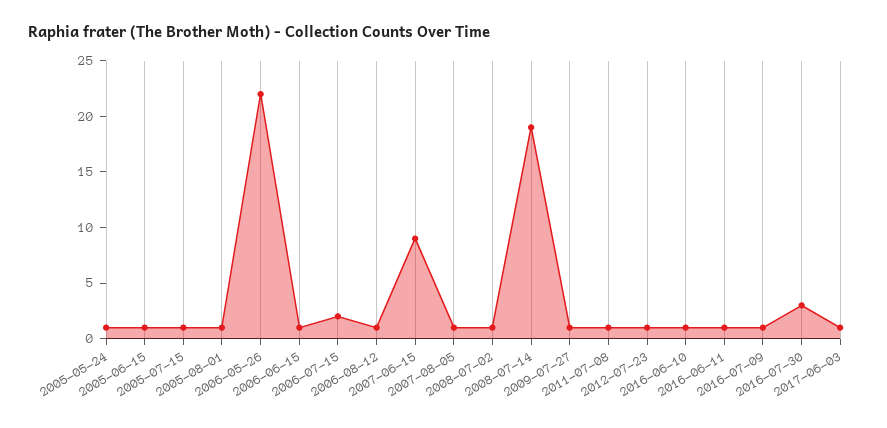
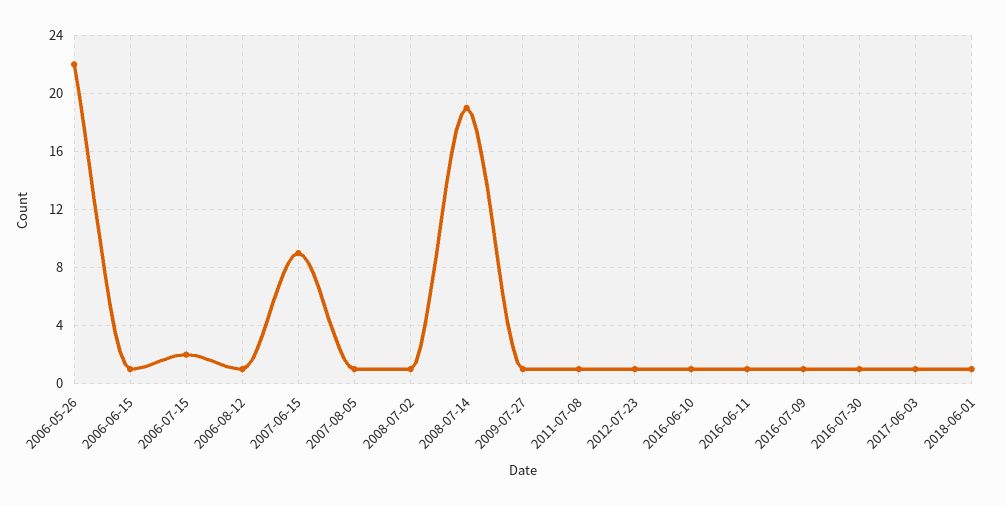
2005-05-24: 1 -> none
2005-06-15: 1 -> none
2005-07-15: 1 -> none
2005-08-01: 1 -> none
2016-07-30: 3 -> 1
2018-06-01: none -> 1

